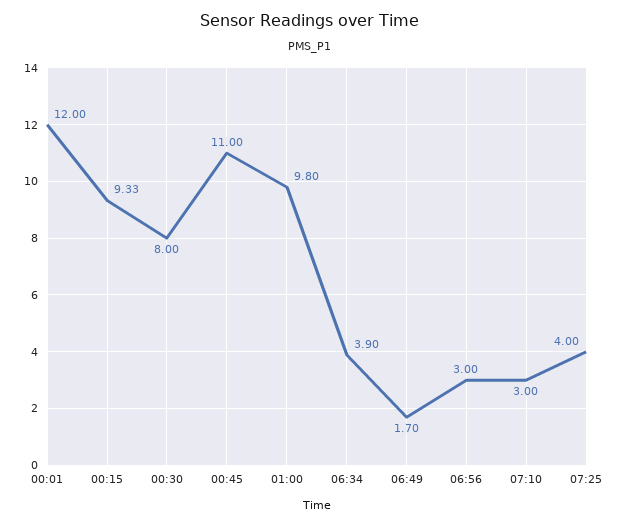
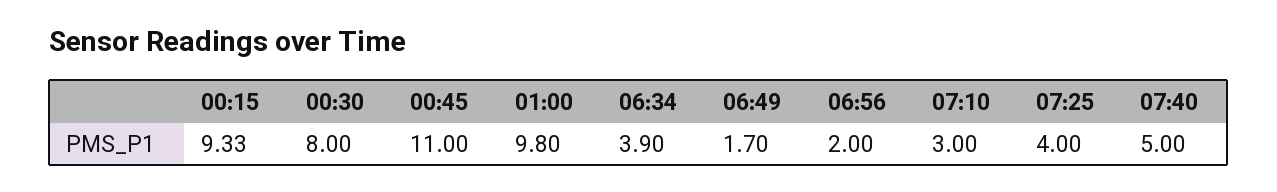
00:01: 12 -> none
06:56: 3 -> 2
07:40: none -> 5

